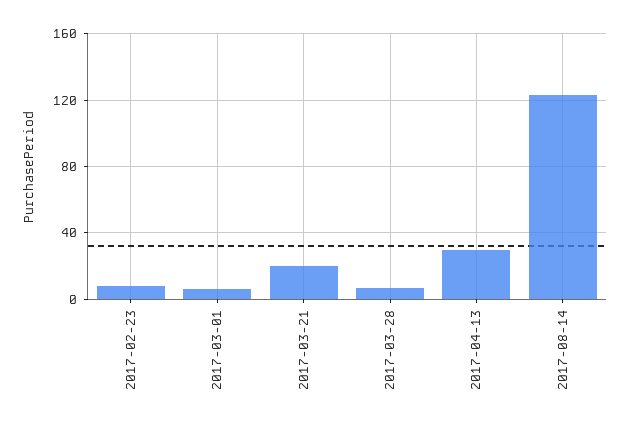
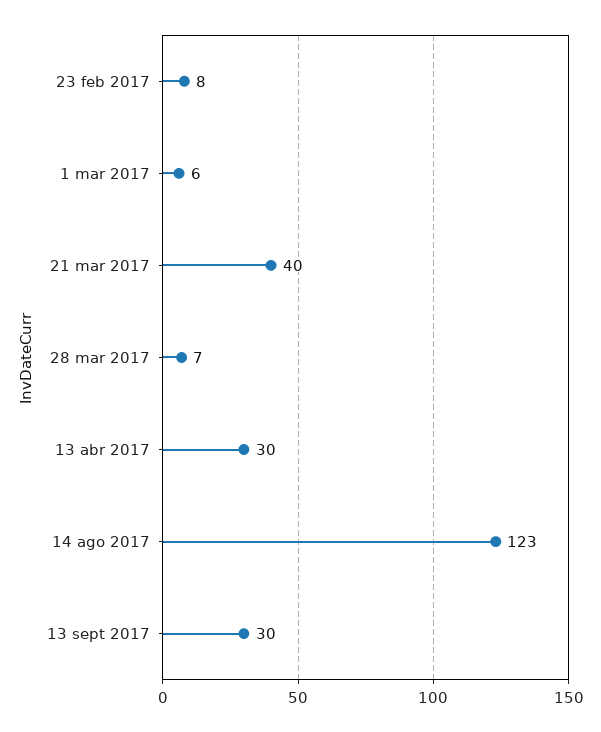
2017-03-21: 20 -> 40
13 sept 2017: none -> 30

